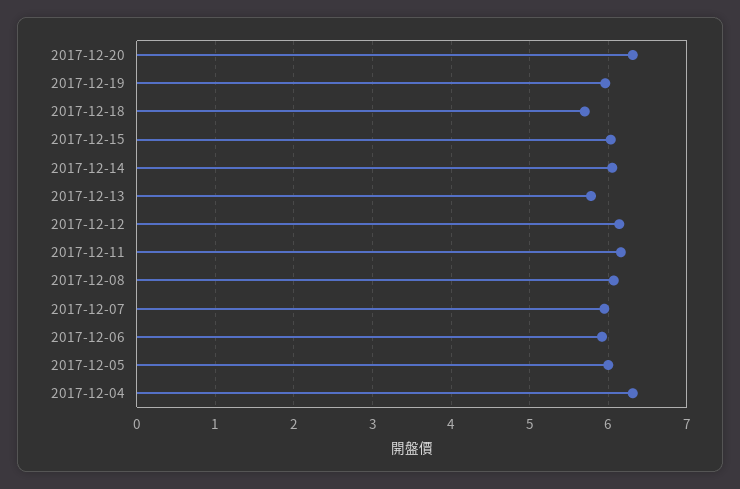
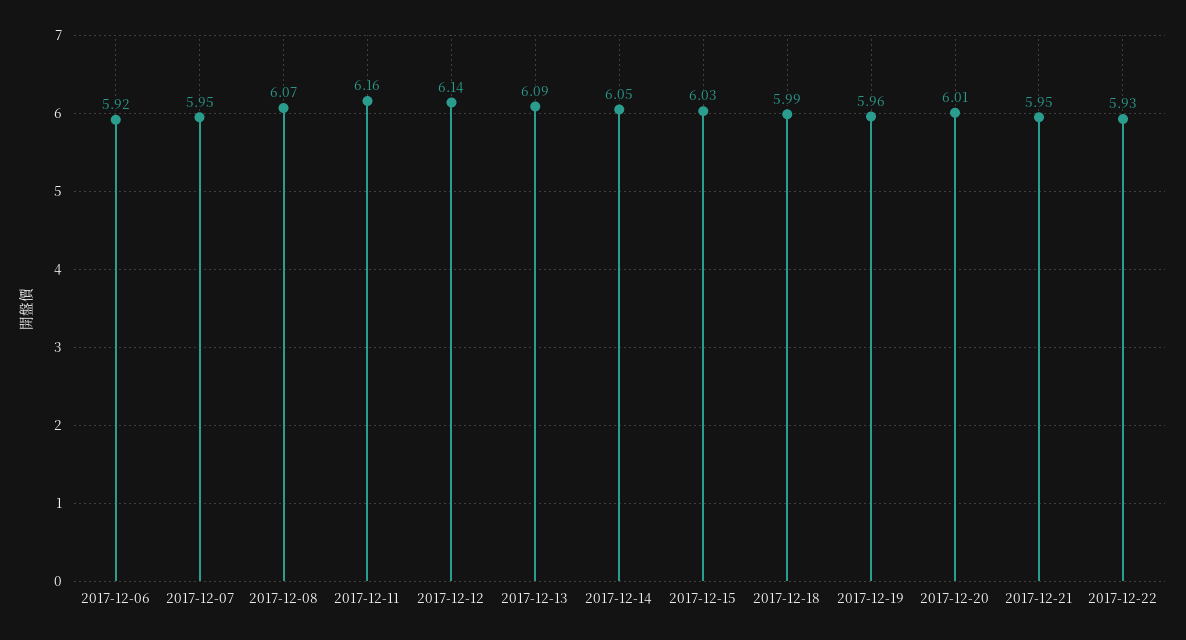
2017-12-20: 6.3 -> 6.01
2017-12-18: 5.7 -> 5.99
2017-12-13: 5.8 -> 6.09
2017-12-05: 6 -> none
2017-12-04: 6.3 -> none
2017-12-21: none -> 5.95
2017-12-22: none -> 5.93

